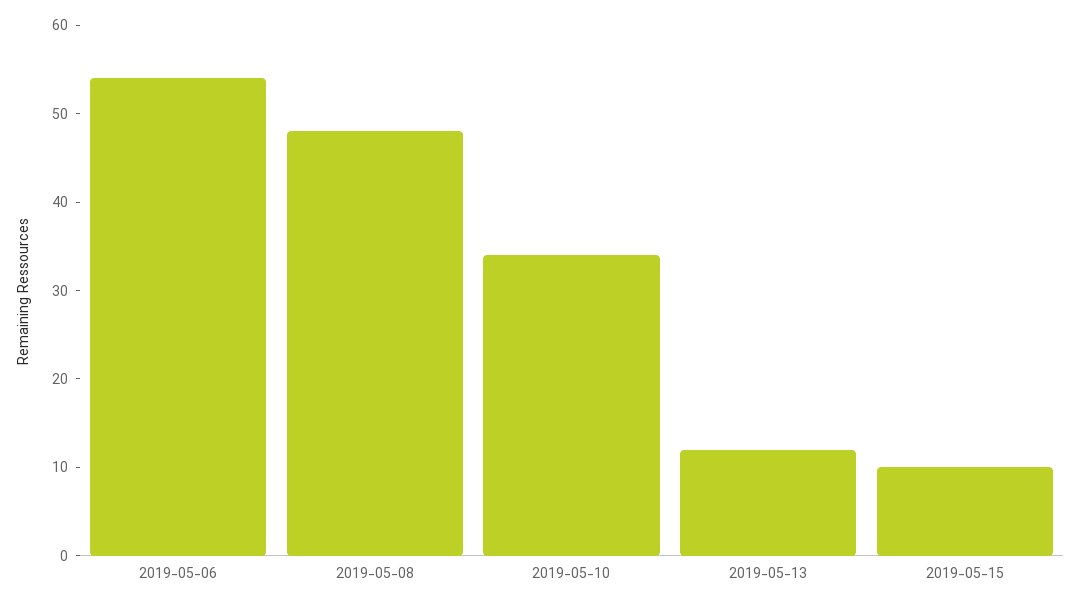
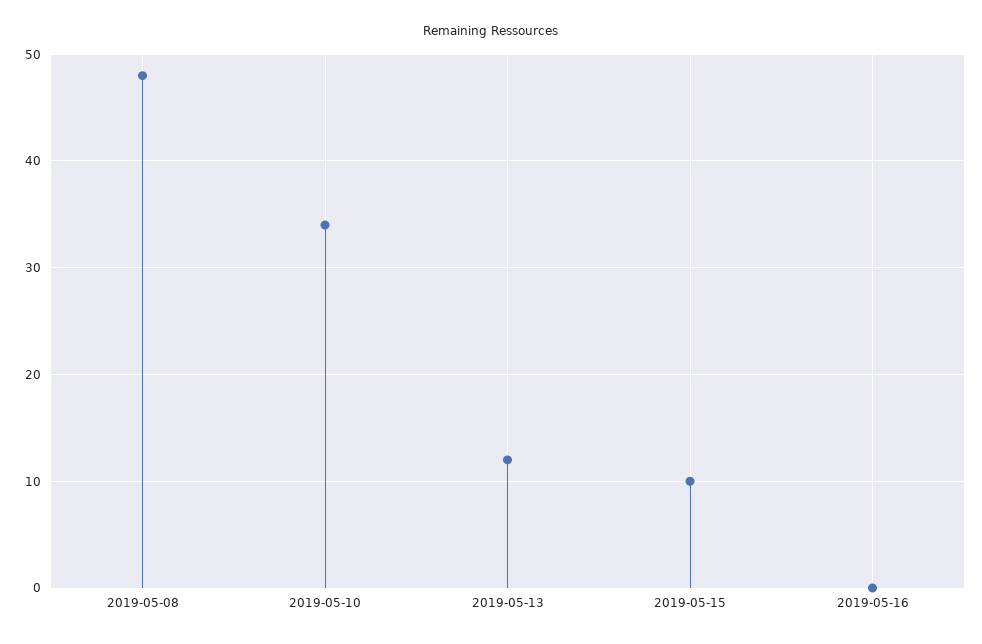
2019-05-06: 54 -> none
2019-05-16: none -> 0

